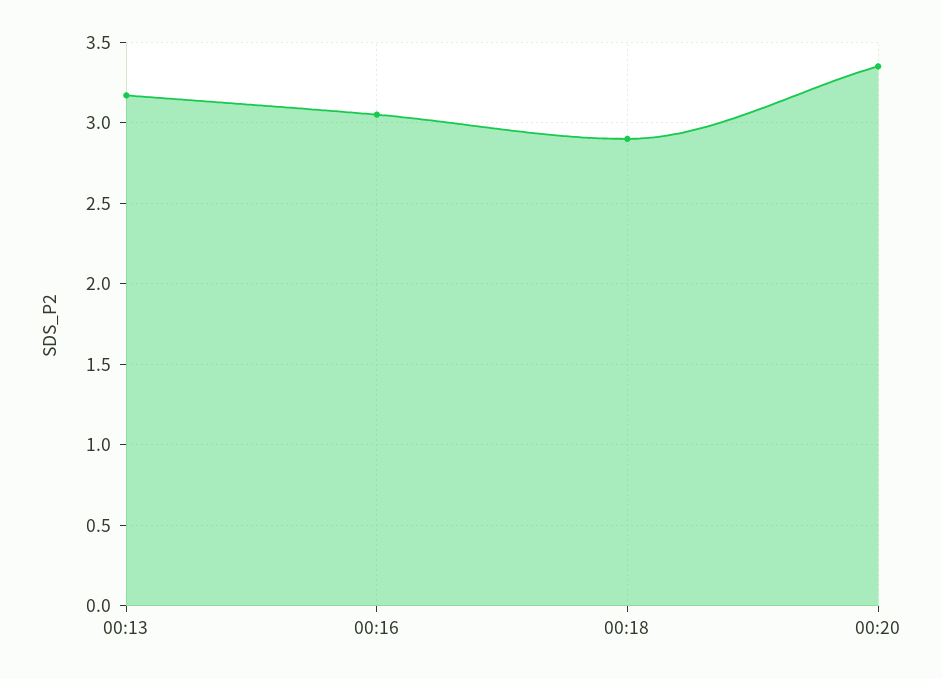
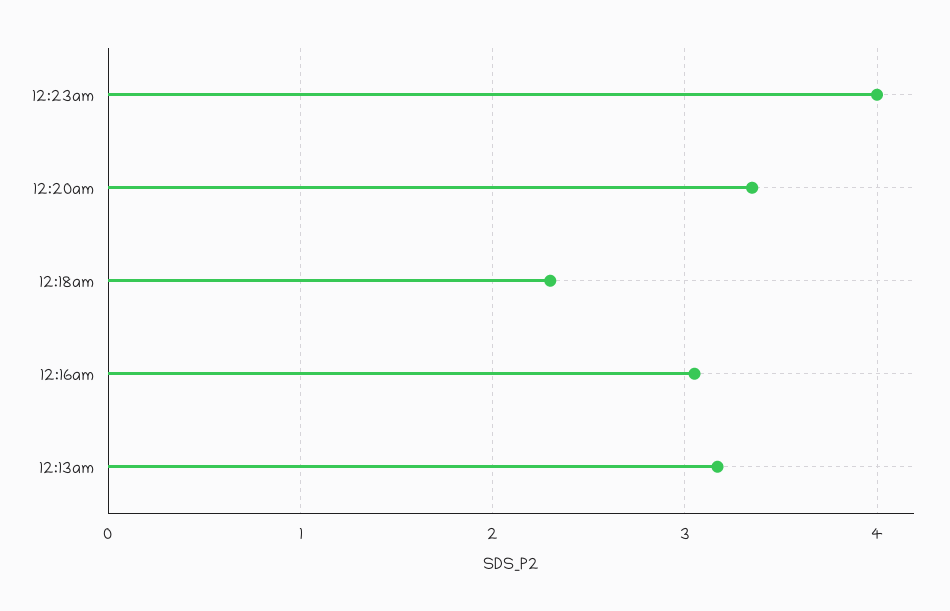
00:18: 2.9 -> 2.3
12:23am: none -> 4

